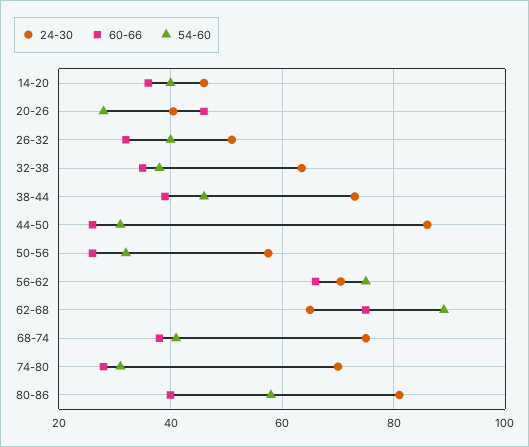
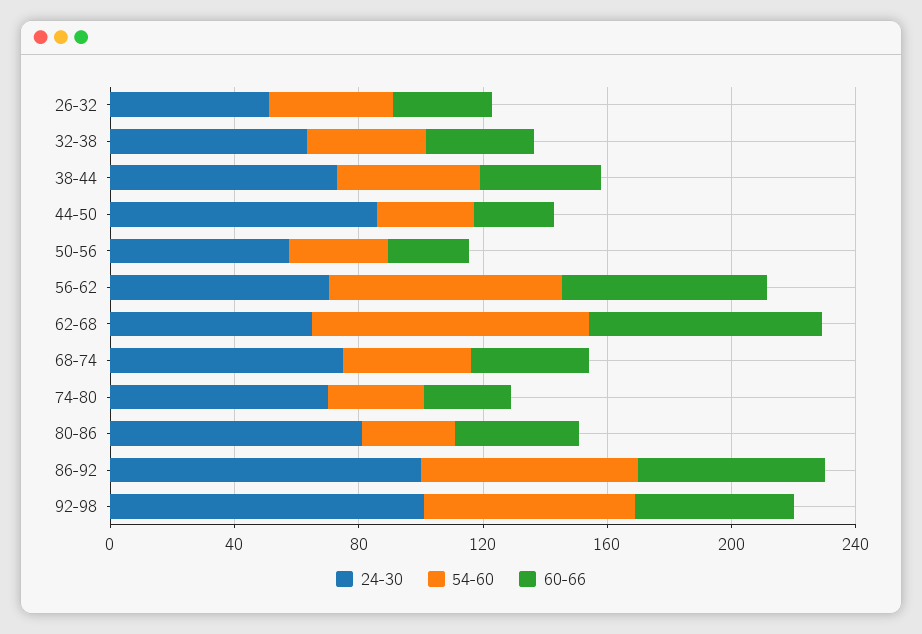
24-30, 14-20: 46 -> none
60-66, 14-20: 36 -> none
54-60, 14-20: 40 -> none
24-30, 20-26: 40 -> none
60-66, 20-26: 46 -> none
54-60, 20-26: 28 -> none
54-60, 80-86: 58 -> 30
24-30, 86-92: none -> 100
54-60, 86-92: none -> 70
60-66, 86-92: none -> 60
24-30, 92-98: none -> 100
54-60, 92-98: none -> 70
60-66, 92-98: none -> 50

